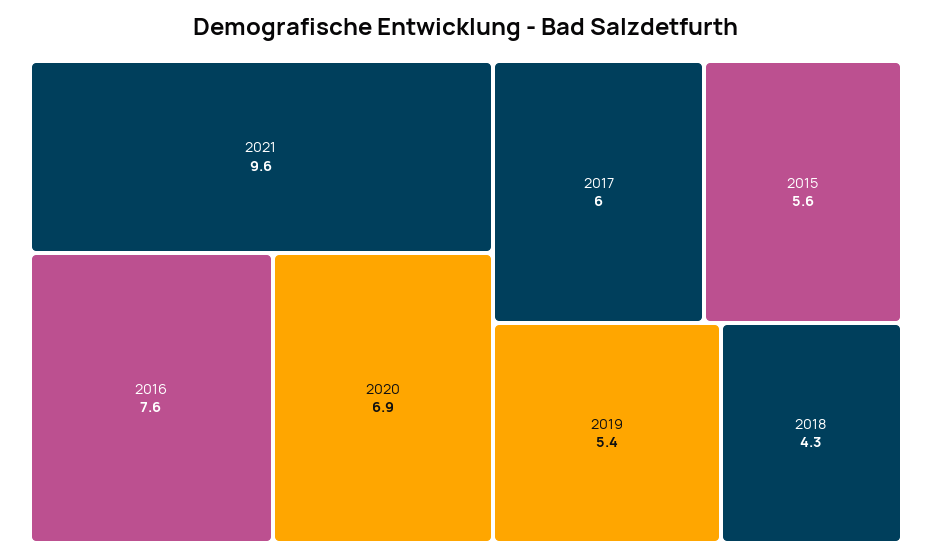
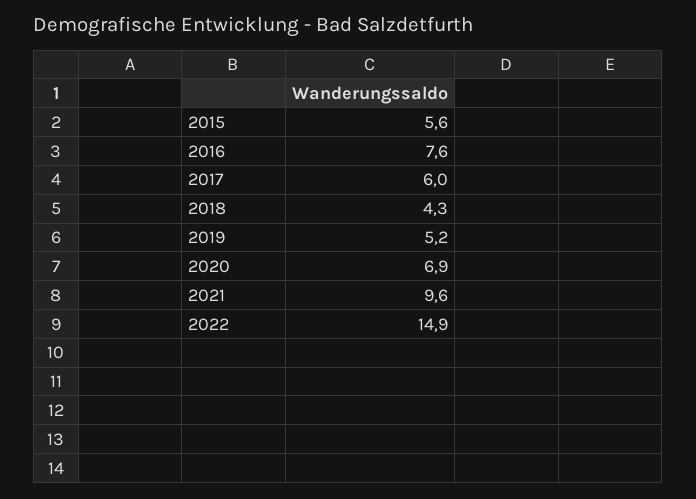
2019: 5.4 -> 5.2
2022: none -> 14.9

